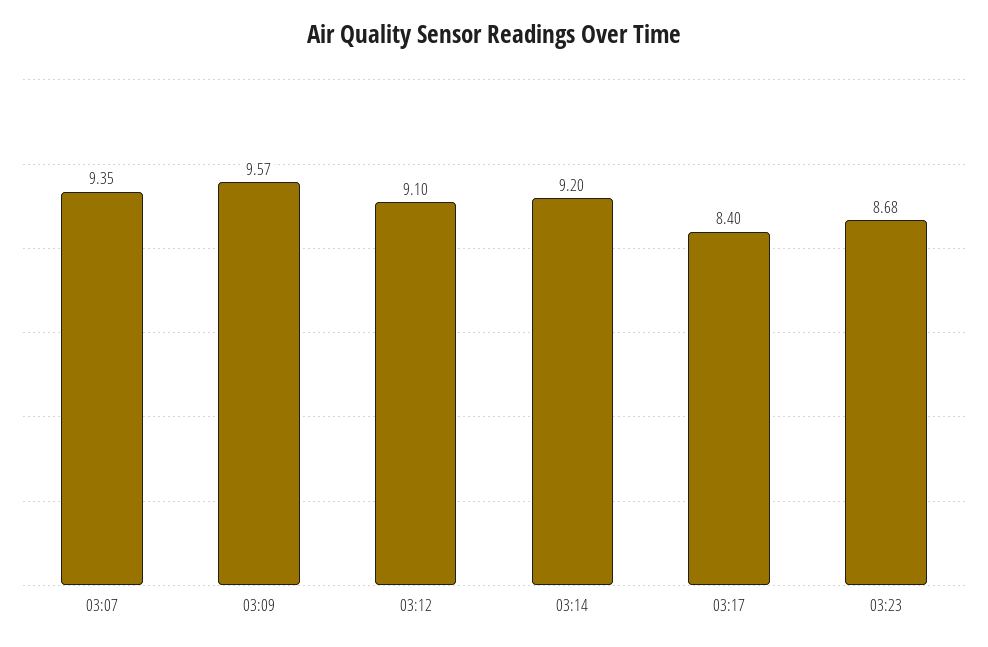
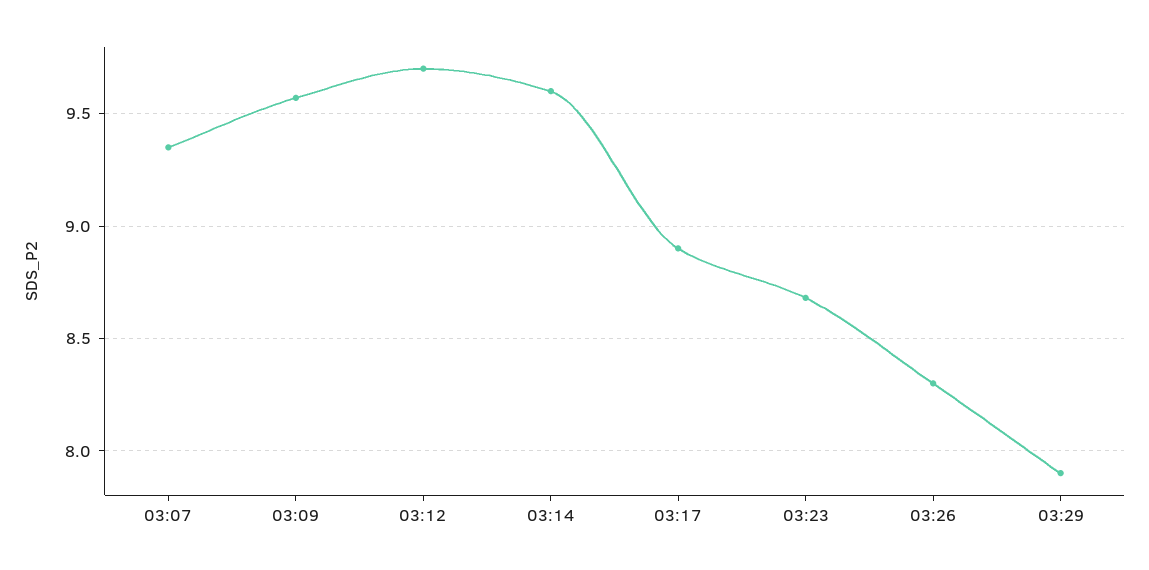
03:12: 9.1 -> 9.7
03:14: 9.2 -> 9.6
03:17: 8.4 -> 8.9
03:26: none -> 8.3
03:29: none -> 7.9

